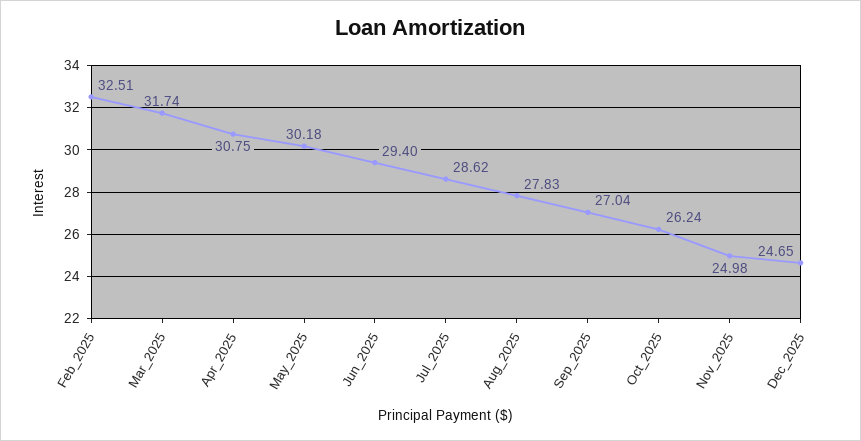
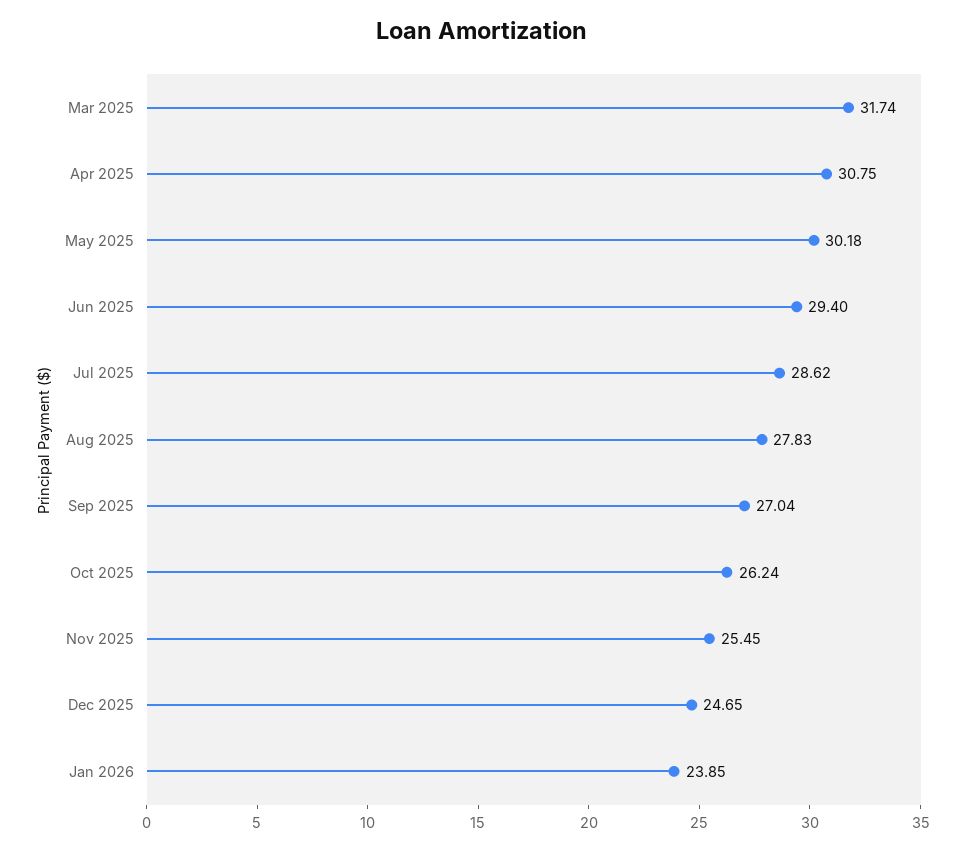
Feb_2025: 32.51 -> none
Nov_2025: 24.98 -> 25.45
Jan 2026: none -> 23.85

